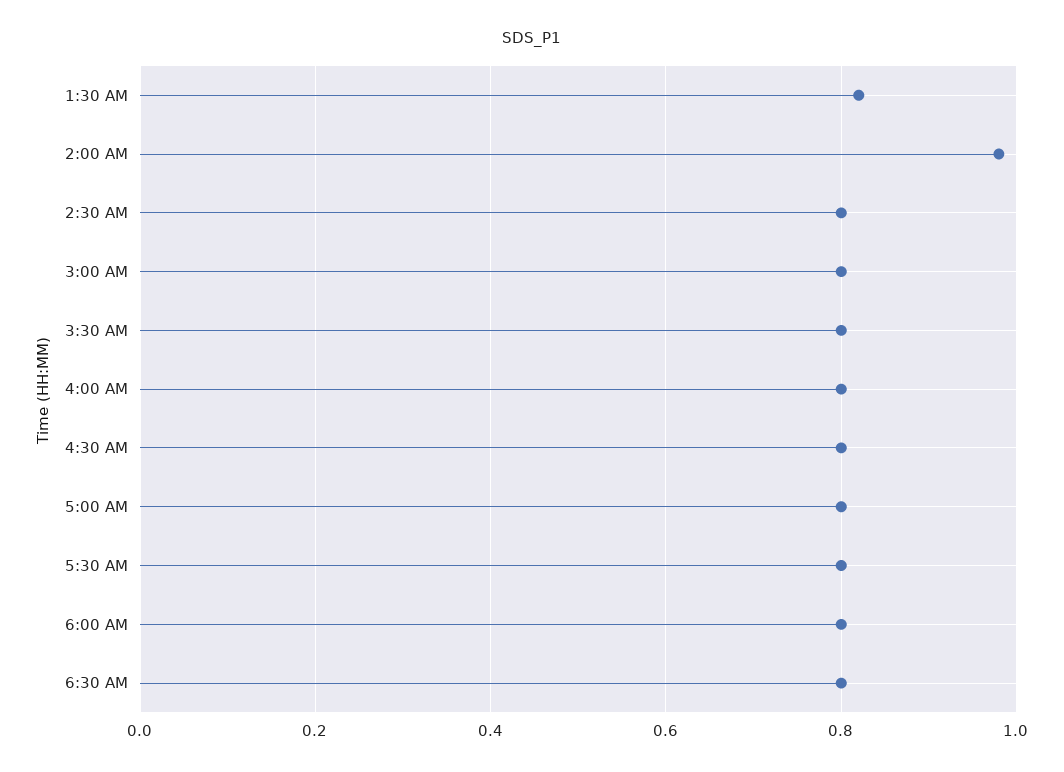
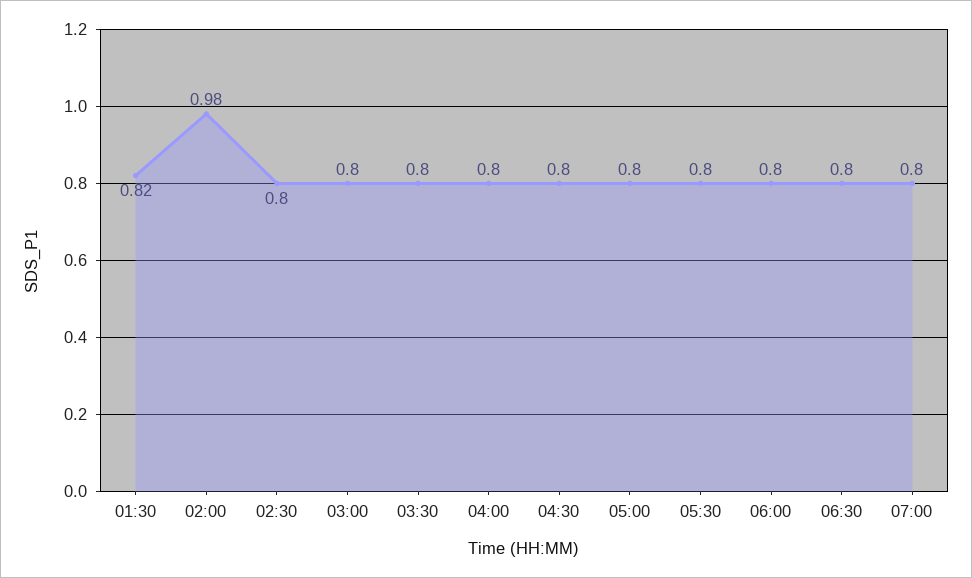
07:00: none -> 0.8

